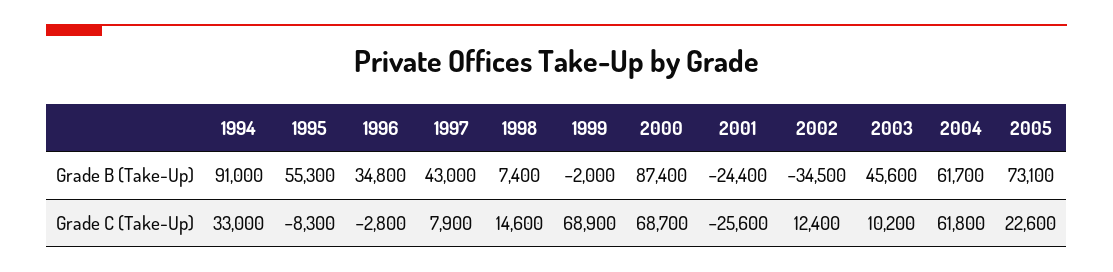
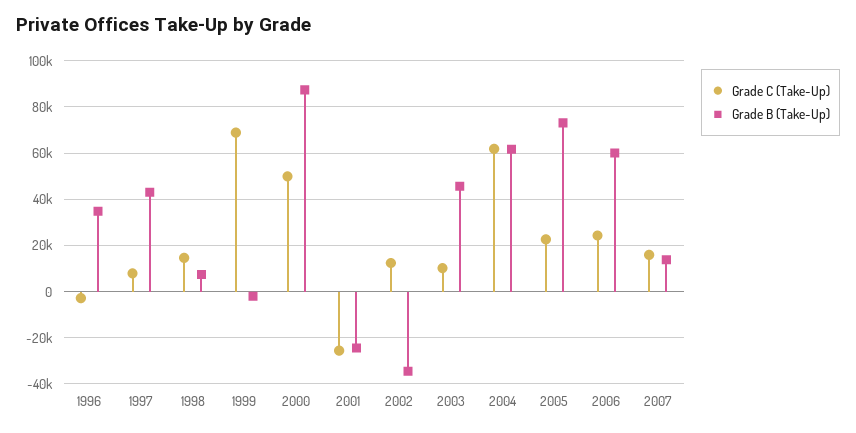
Grade B (Take-Up), 1994: 91000 -> none
Grade B (Take-Up), 1995: 55300 -> none
Grade C (Take-Up), 1994: 33000 -> none
Grade C (Take-Up), 1995: -8300 -> none
Grade C (Take-Up), 2000: 68700 -> 50000
Grade C (Take-Up), 2006: none -> 25000
Grade B (Take-Up), 2006: none -> 60000
Grade C (Take-Up), 2007: none -> 15000
Grade B (Take-Up), 2007: none -> 15000

